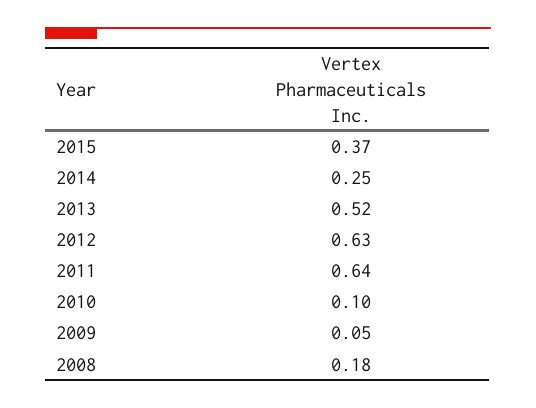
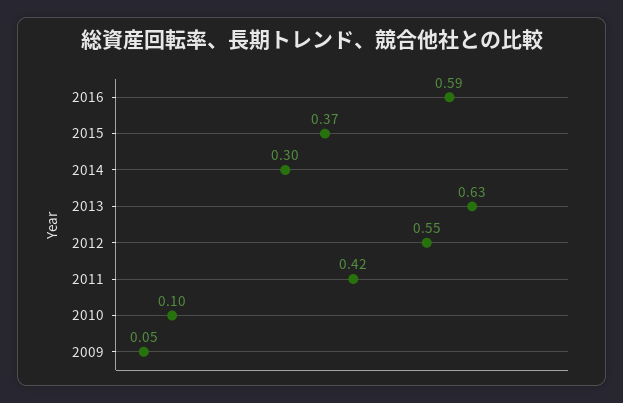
2014: 0.25 -> 0.3
2013: 0.52 -> 0.63
2012: 0.63 -> 0.55
2011: 0.64 -> 0.42
2008: 0.18 -> none
2016: none -> 0.59

